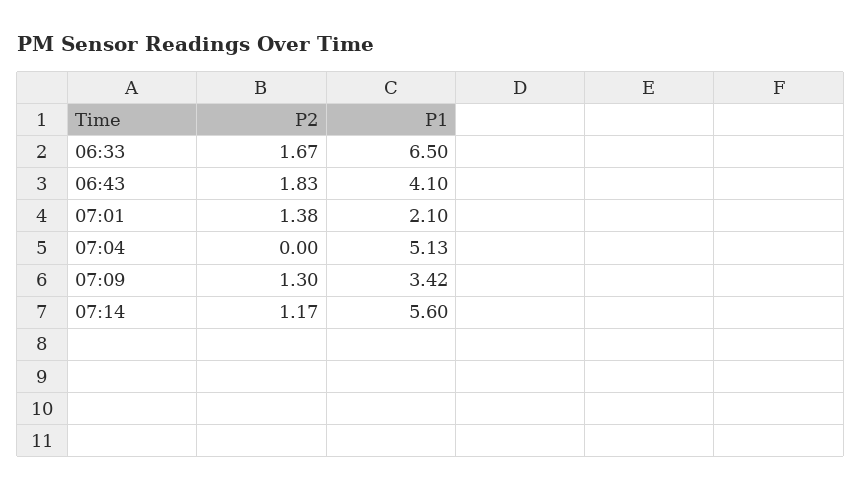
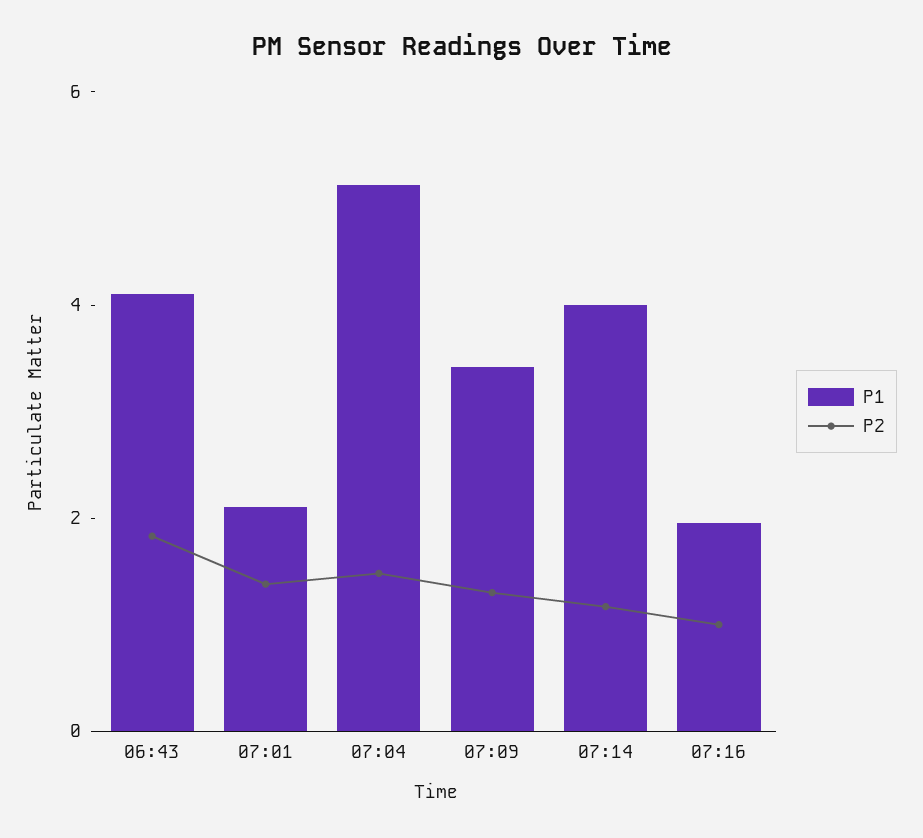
P2, 06:33: 1.67 -> none
P1, 06:33: 6.5 -> none
P2, 07:04: 0 -> 1.5
P1, 07:14: 5.6 -> 4
P1, 07:16: none -> 2
P2, 07:16: none -> 1

